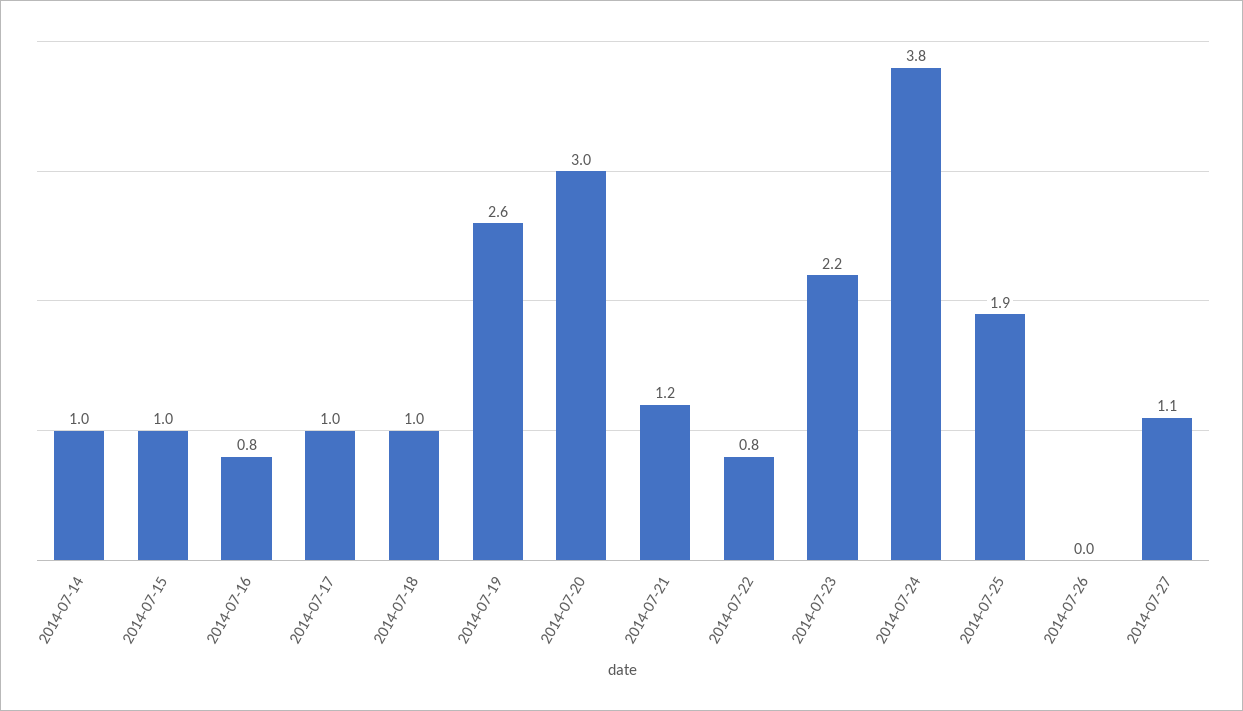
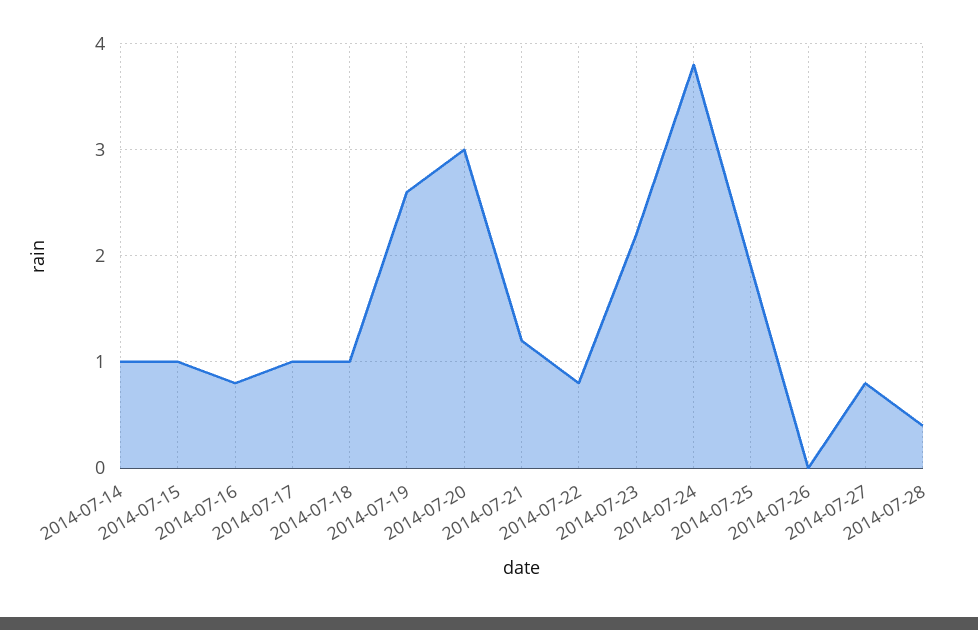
2014-07-27: 1.1 -> 0.8
2014-07-28: none -> 0.4

